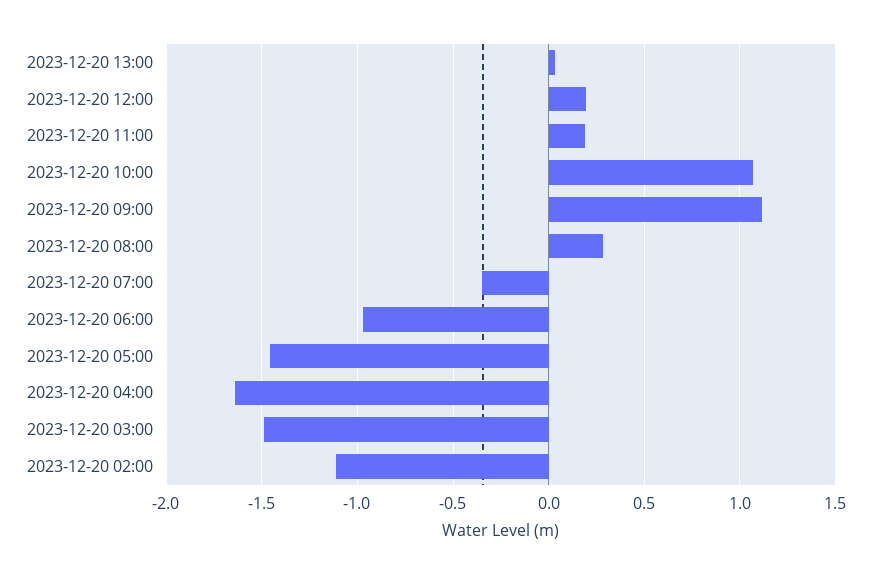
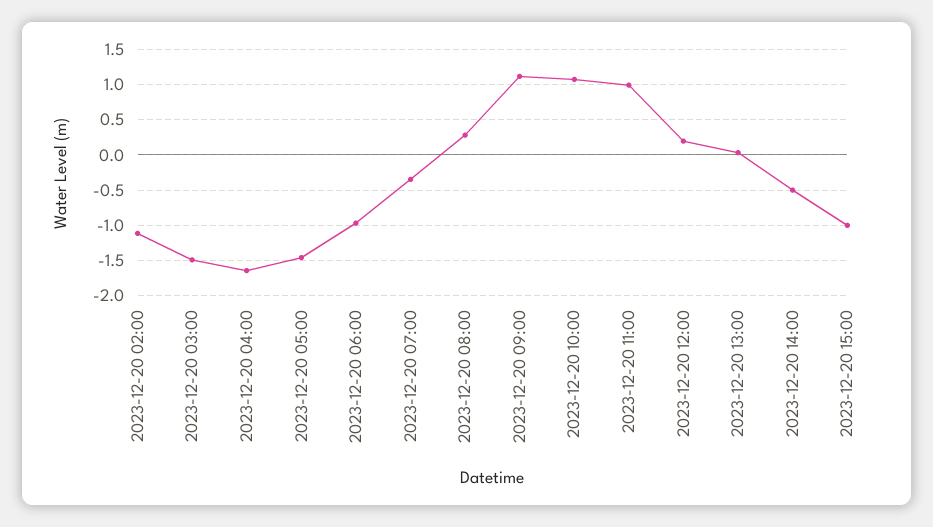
2023-12-20 11:00: 0.2 -> 1
2023-12-20 14:00: none -> -0.5
2023-12-20 15:00: none -> -1

